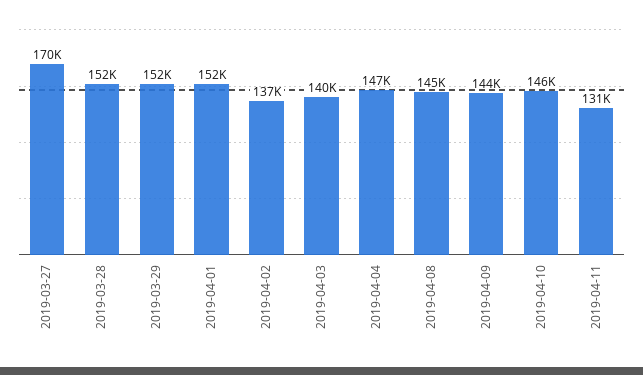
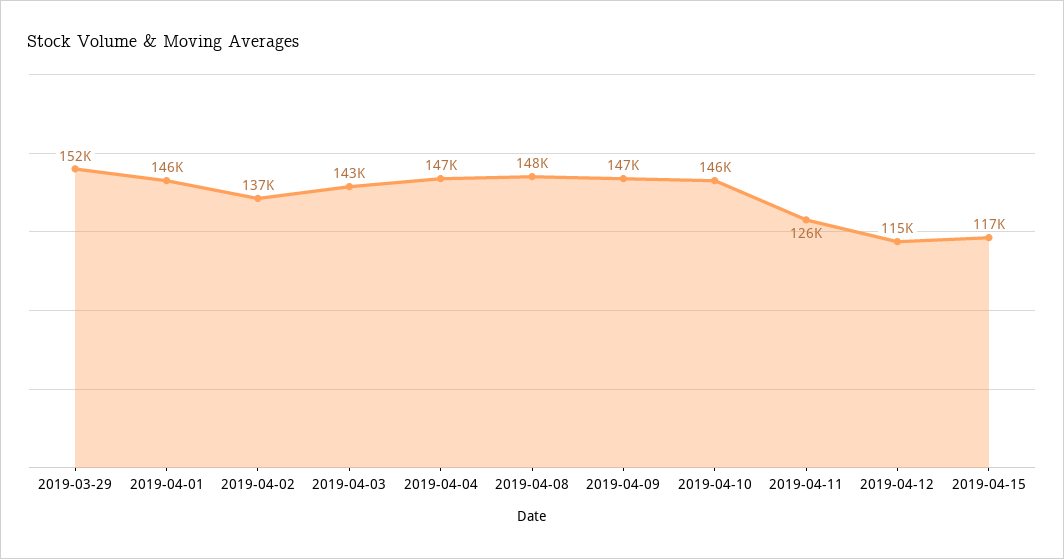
2019-03-27: 170000 -> none
2019-03-28: 152000 -> none
2019-04-01: 152000 -> 146000
2019-04-03: 140000 -> 143000
2019-04-08: 145000 -> 148000
2019-04-09: 144000 -> 147000
2019-04-11: 131000 -> 126000
2019-04-12: none -> 115000
2019-04-15: none -> 117000

